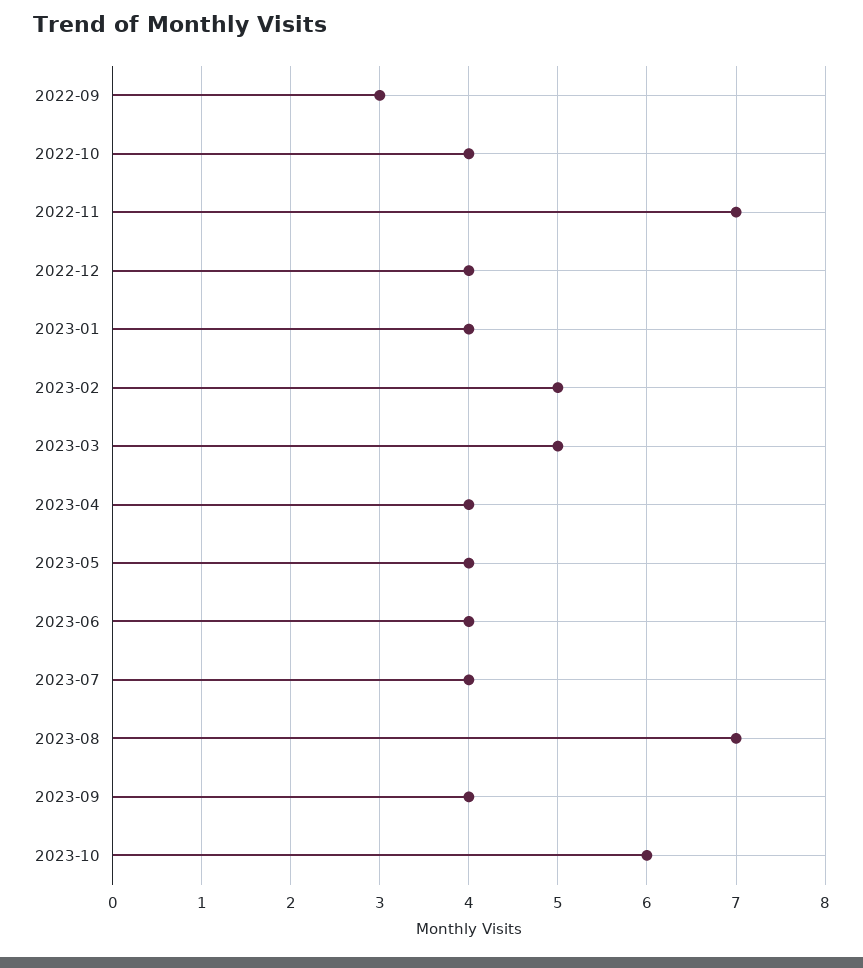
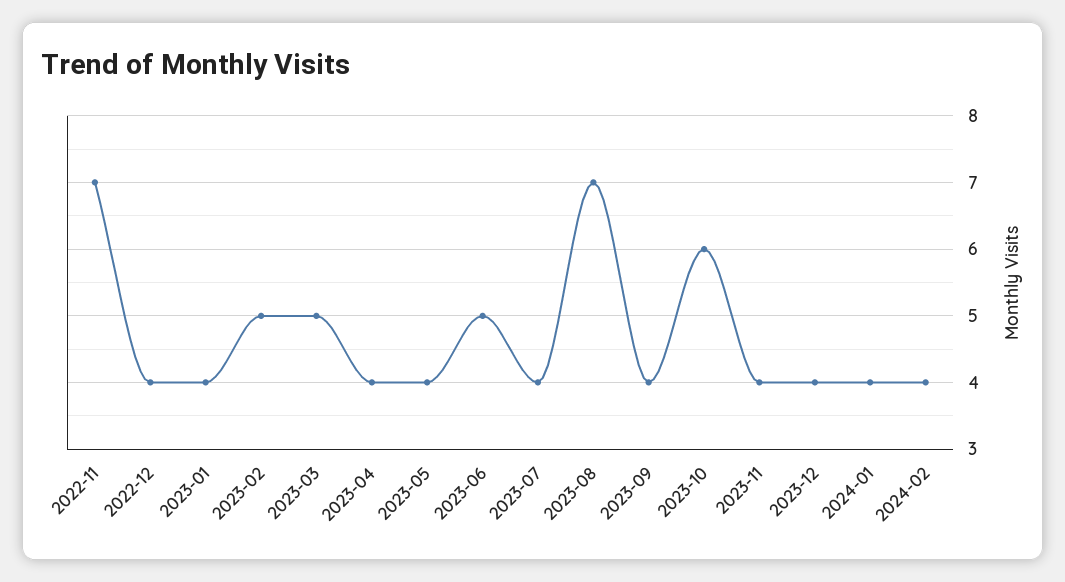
2022-09: 3 -> none
2022-10: 4 -> none
2023-06: 4 -> 5
2023-11: none -> 4
2023-12: none -> 4
2024-01: none -> 4
2024-02: none -> 4

